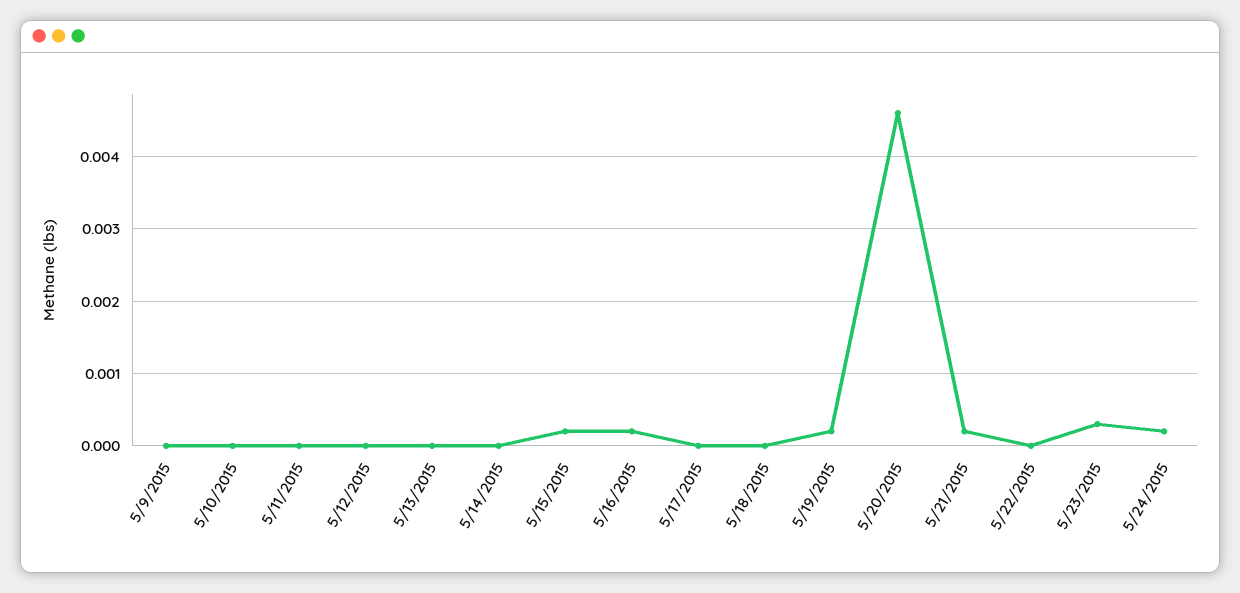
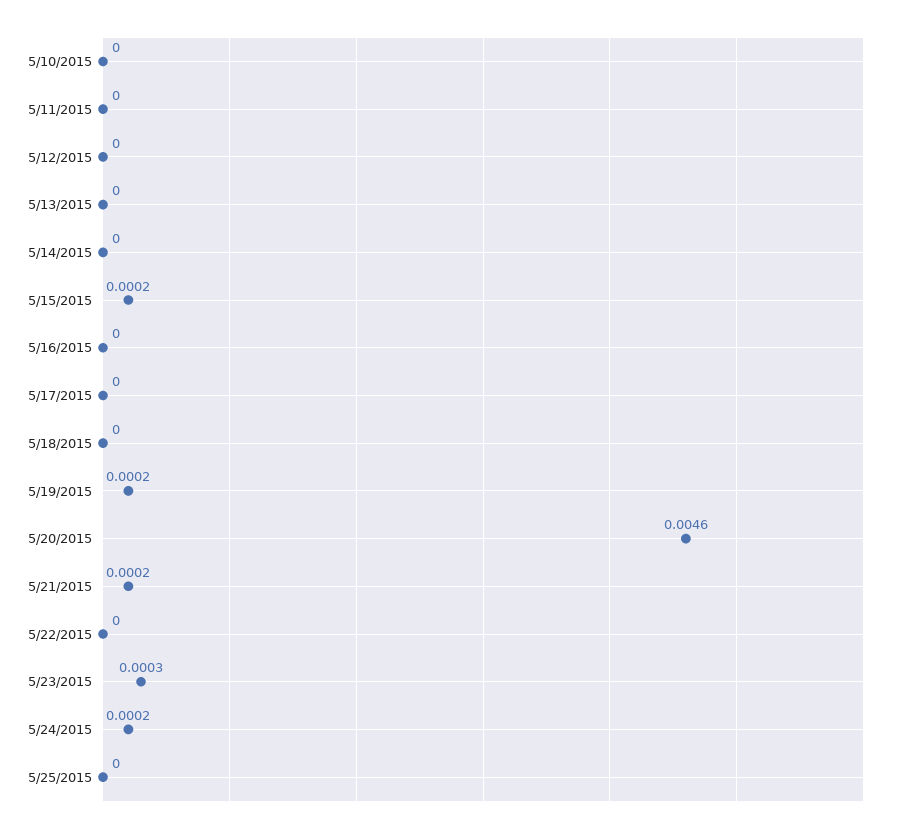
5/9/2015: 0 -> none
5/16/2015: 0.0002 -> 0
5/25/2015: none -> 0

